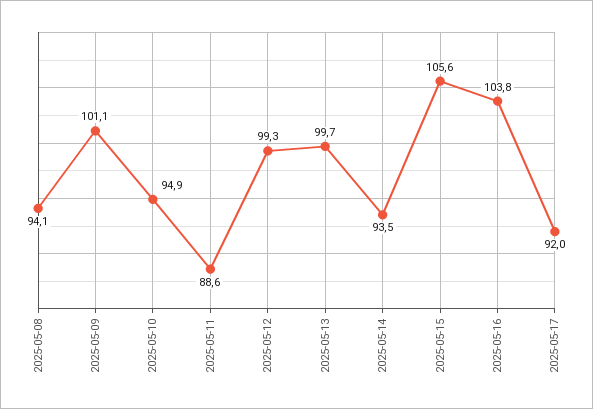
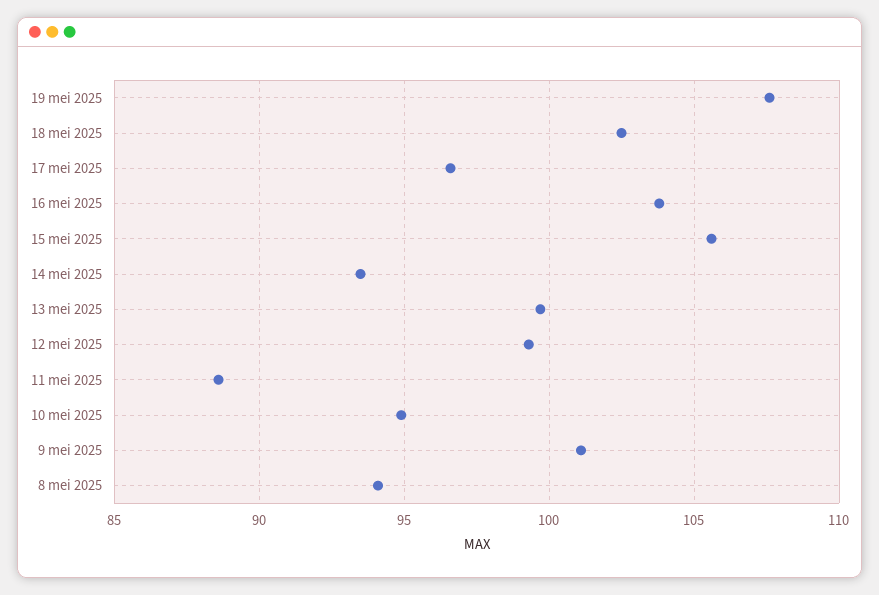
2025-05-17: 92 -> 96.5
19 mei 2025: none -> 107.5
18 mei 2025: none -> 102.5

